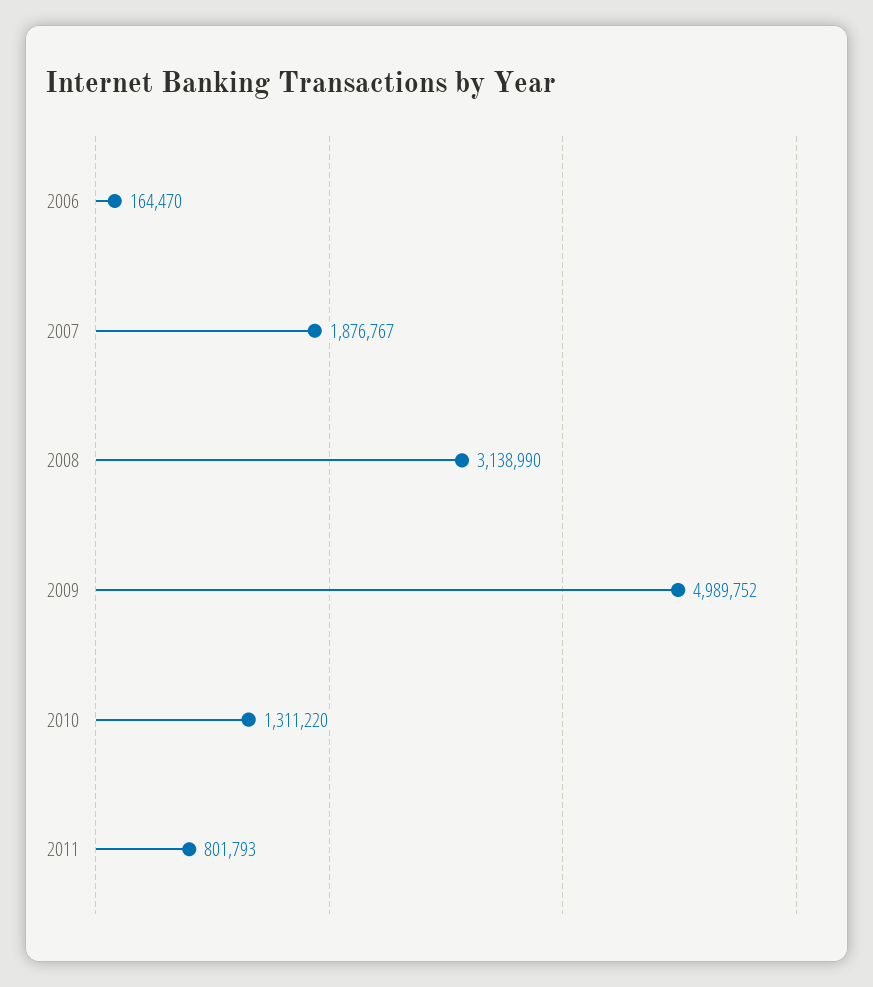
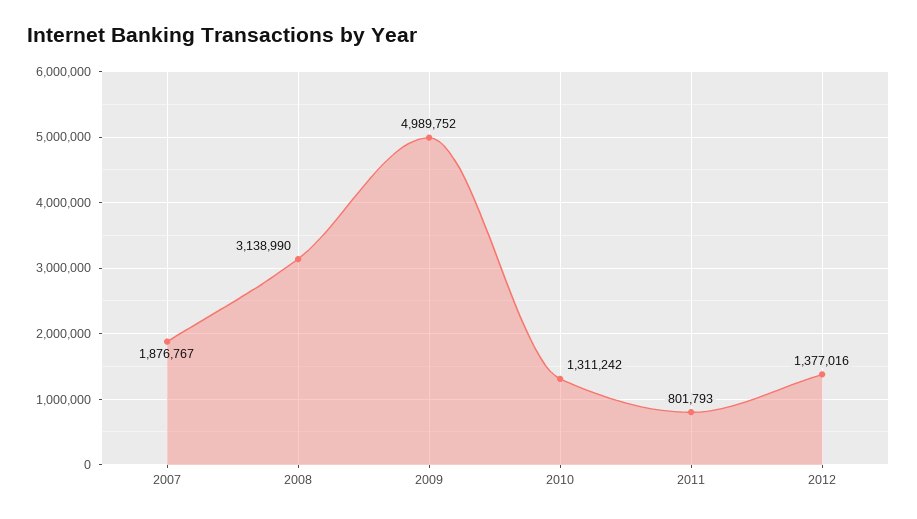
2006: 164470 -> none
2010: 1311220 -> 1311242
2012: none -> 1377016

